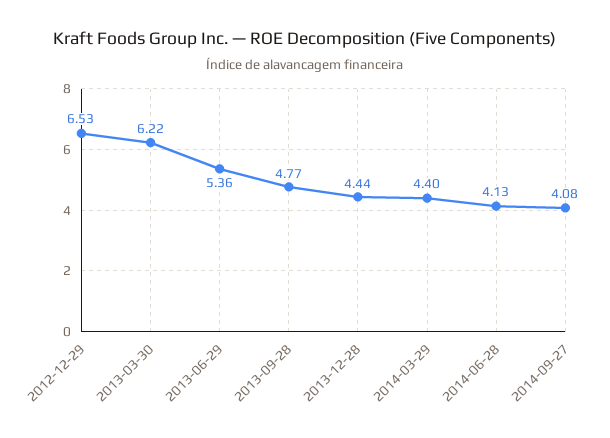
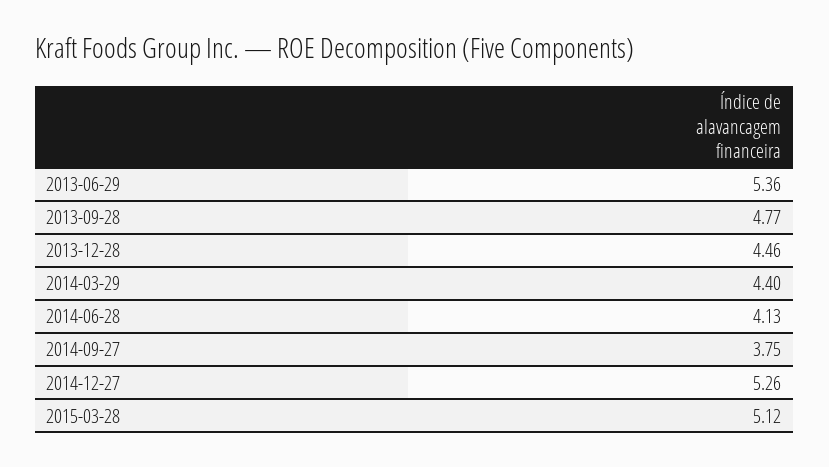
2012-12-29: 6.53 -> none
2013-03-30: 6.22 -> none
2013-12-28: 4.44 -> 4.46
2014-09-27: 4.08 -> 3.75
2014-12-27: none -> 5.26
2015-03-28: none -> 5.12

